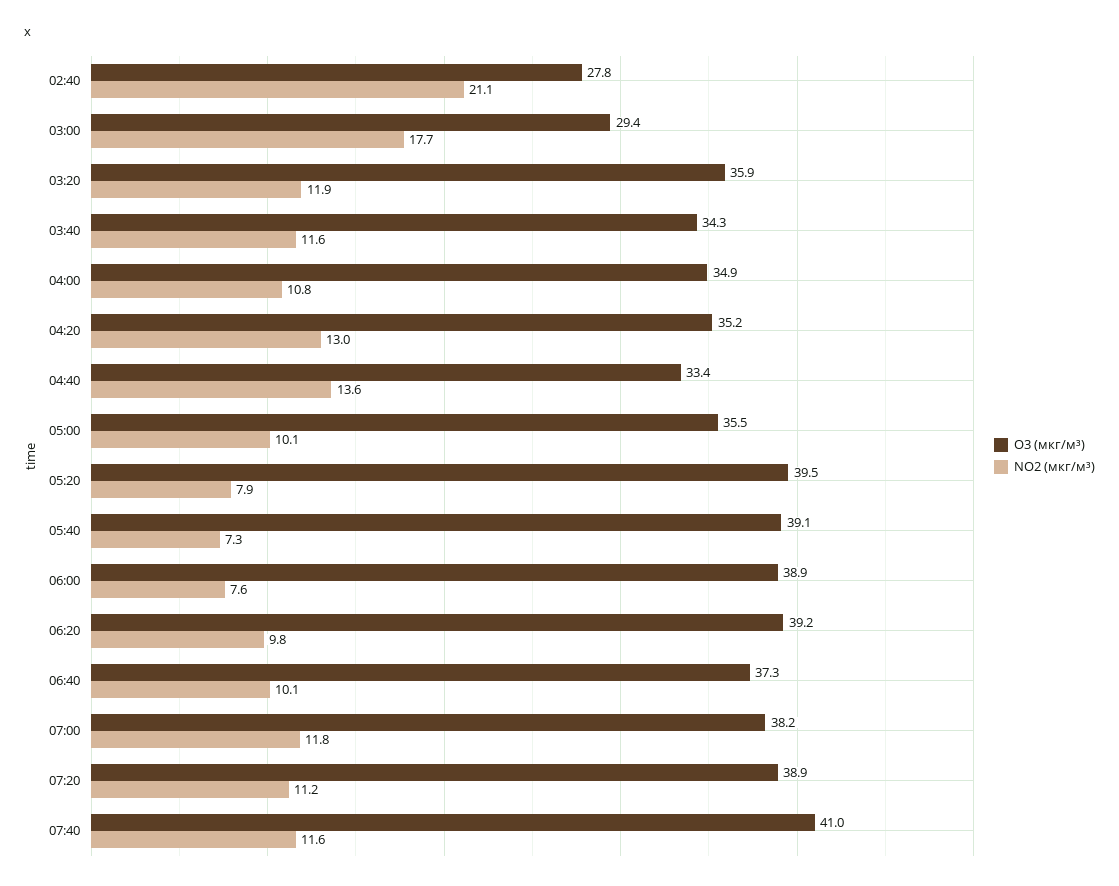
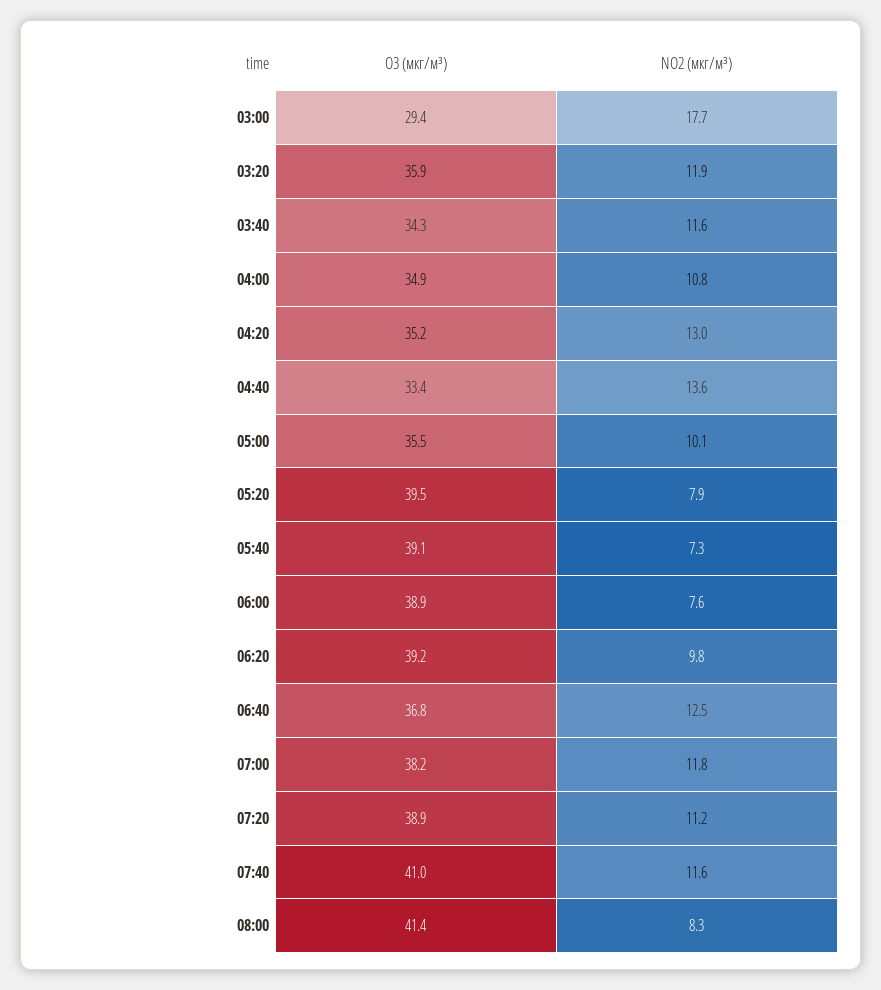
O3 (мкг/м³), 02:40: 27.8 -> none
NO2 (мкг/м³), 02:40: 21.1 -> none
O3 (мкг/м³), 06:40: 37.3 -> 36.8
NO2 (мкг/м³), 06:40: 10.1 -> 12.5
O3 (мкг/м³), 08:00: none -> 41.4
NO2 (мкг/м³), 08:00: none -> 8.3

